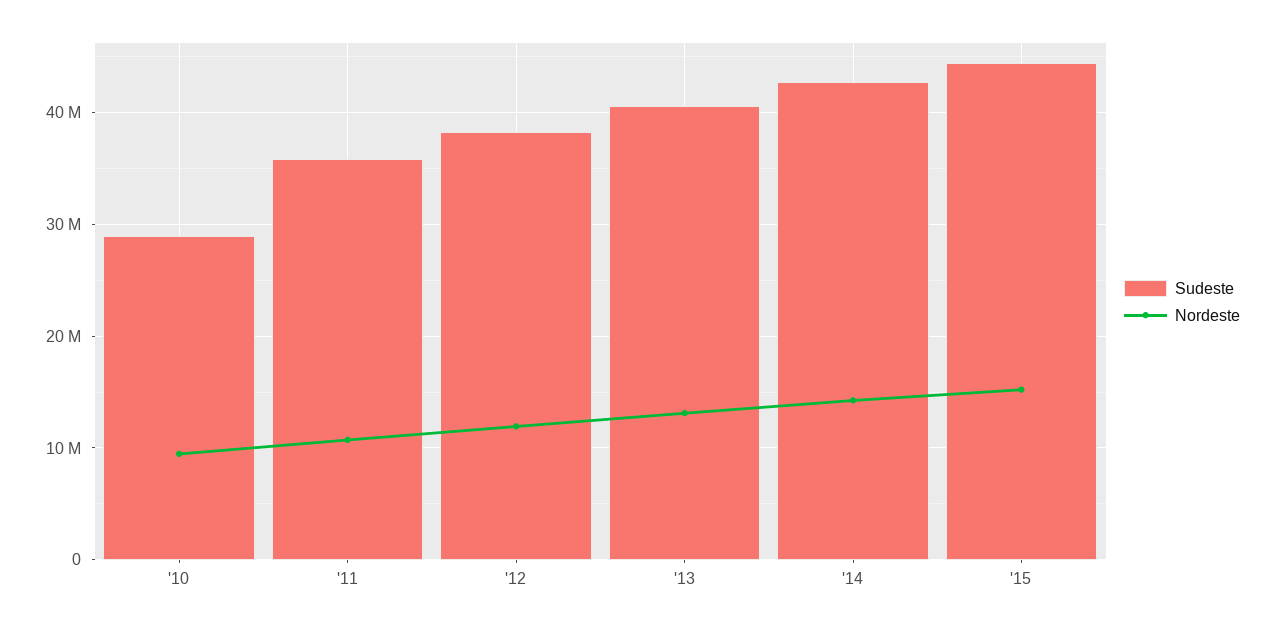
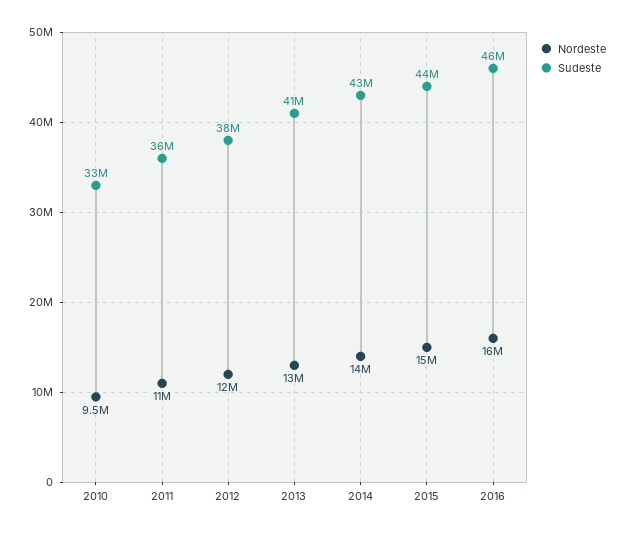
Sudeste, '10: 29000000 -> 33000000
Nordeste, 2016: none -> 16000000
Sudeste, 2016: none -> 46000000

